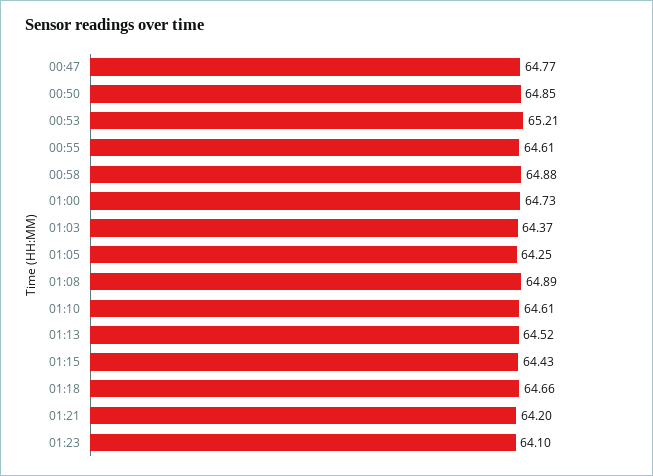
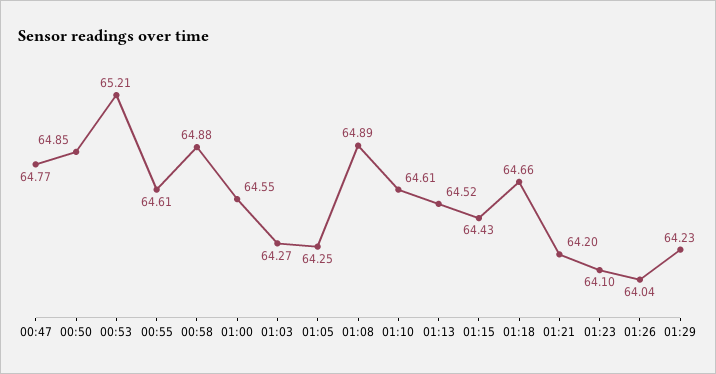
01:00: 64.73 -> 64.55
01:03: 64.37 -> 64.27
01:26: none -> 64.04
01:29: none -> 64.23

